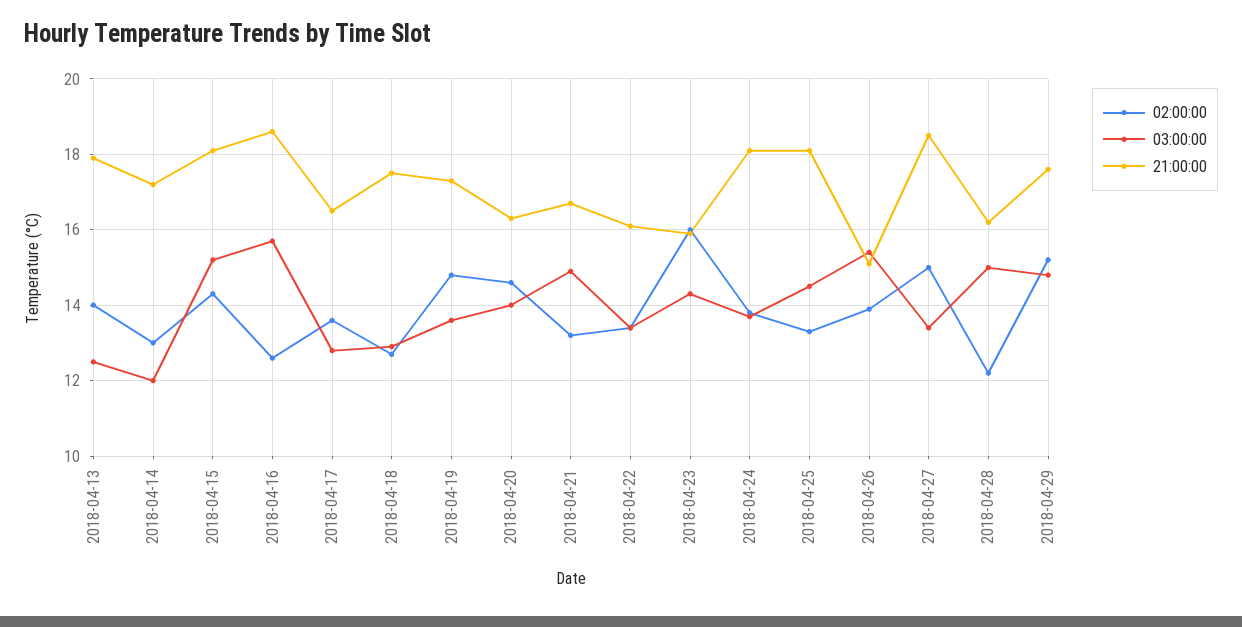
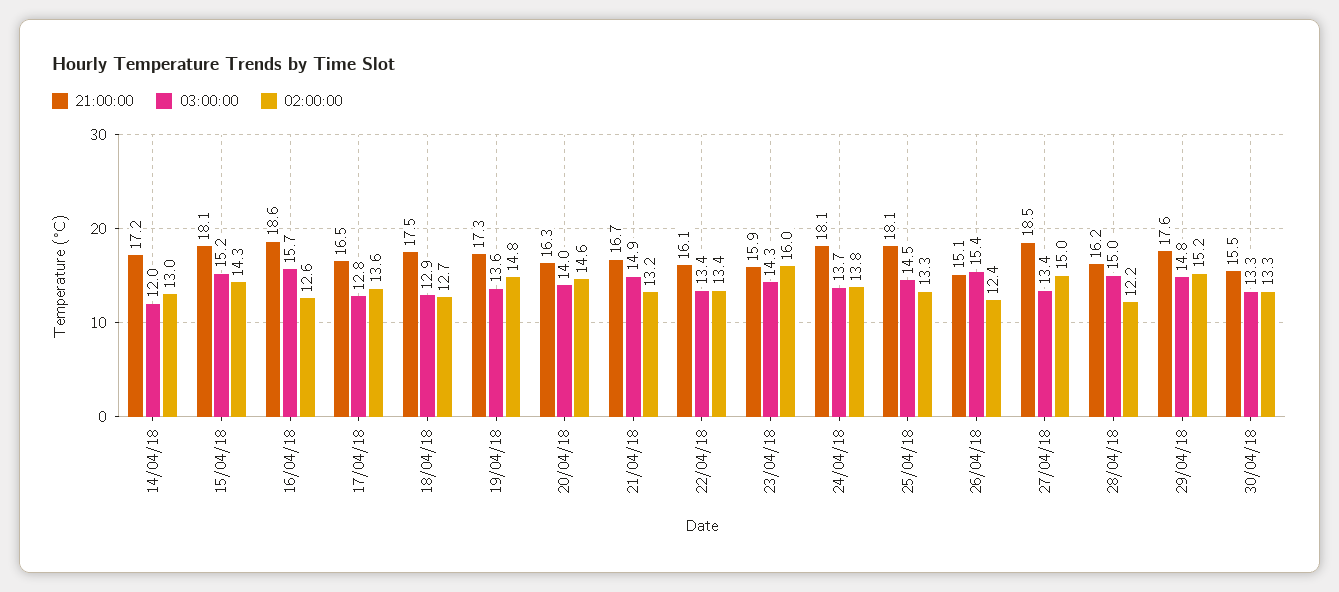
02:00:00, 2018-04-13: 14 -> none
03:00:00, 2018-04-13: 12.5 -> none
21:00:00, 2018-04-13: 18 -> none
02:00:00, 2018-04-26: 14 -> 12.4
21:00:00, 30/04/18: none -> 15.5
03:00:00, 30/04/18: none -> 13.3
02:00:00, 30/04/18: none -> 13.3

